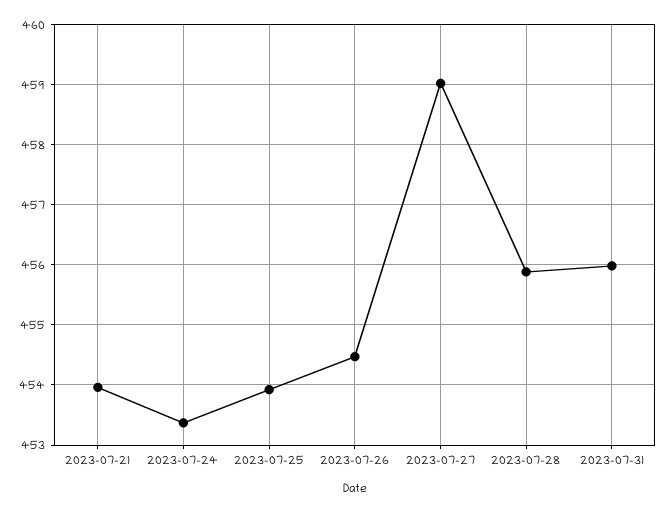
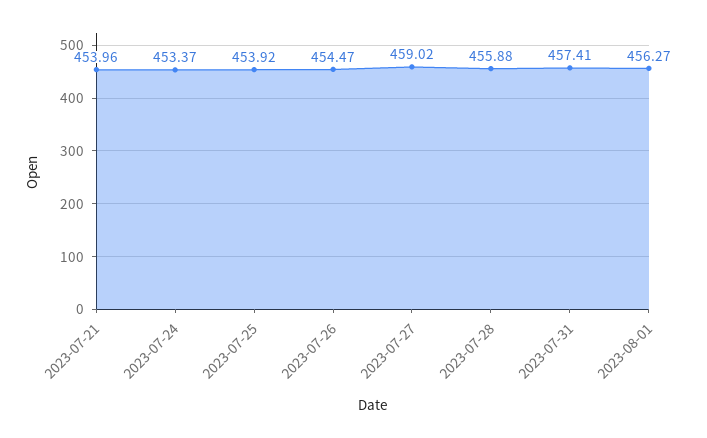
2023-07-31: 456 -> 457.41
2023-08-01: none -> 456.27

